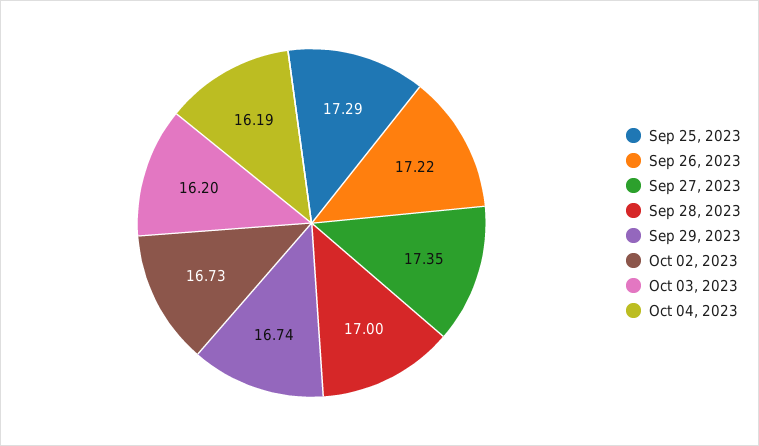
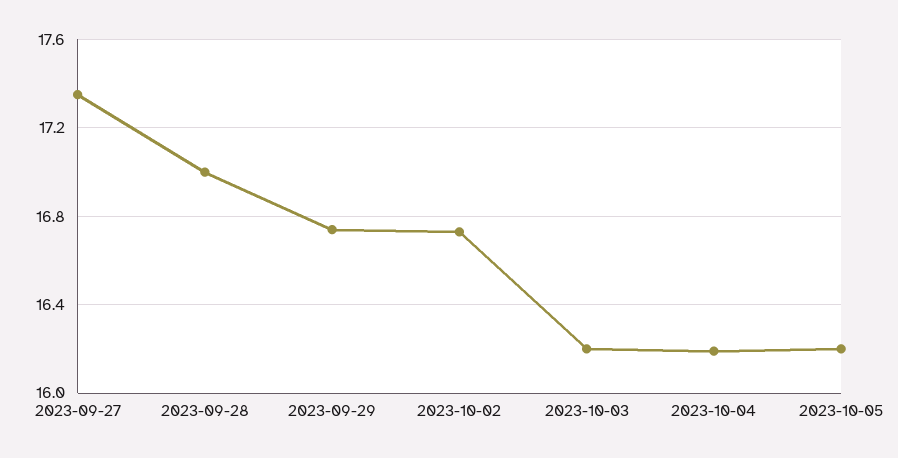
Sep 25, 2023: 17.29 -> none
Sep 26, 2023: 17.22 -> none
2023-10-05: none -> 16.2

